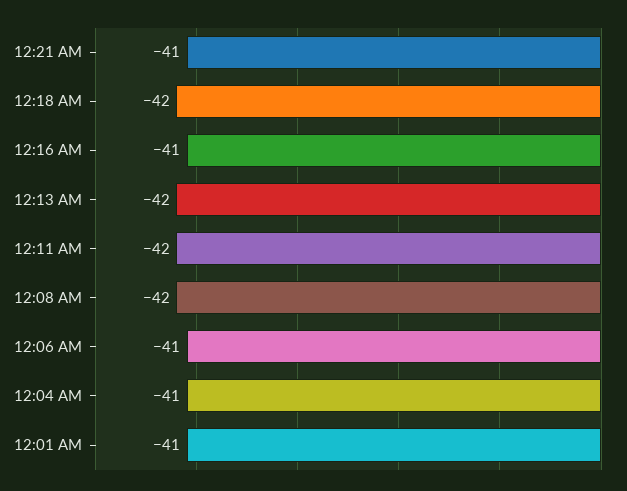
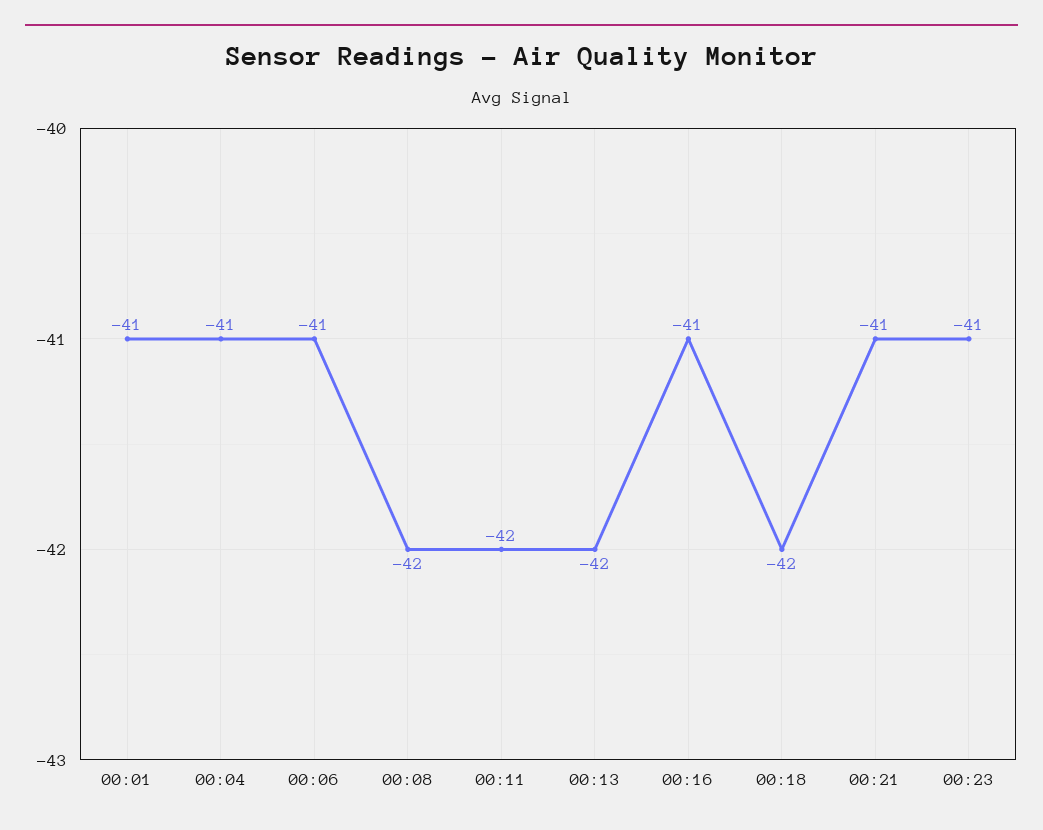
00:23: none -> -41

